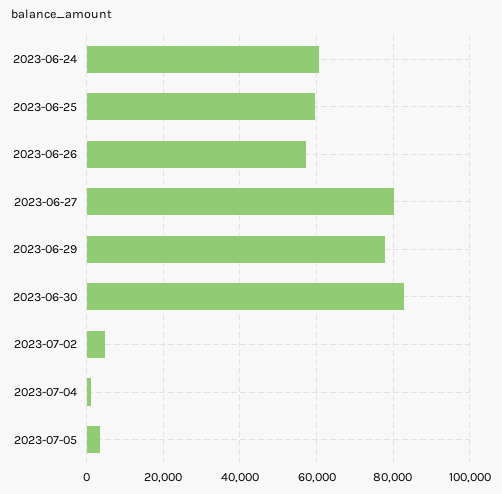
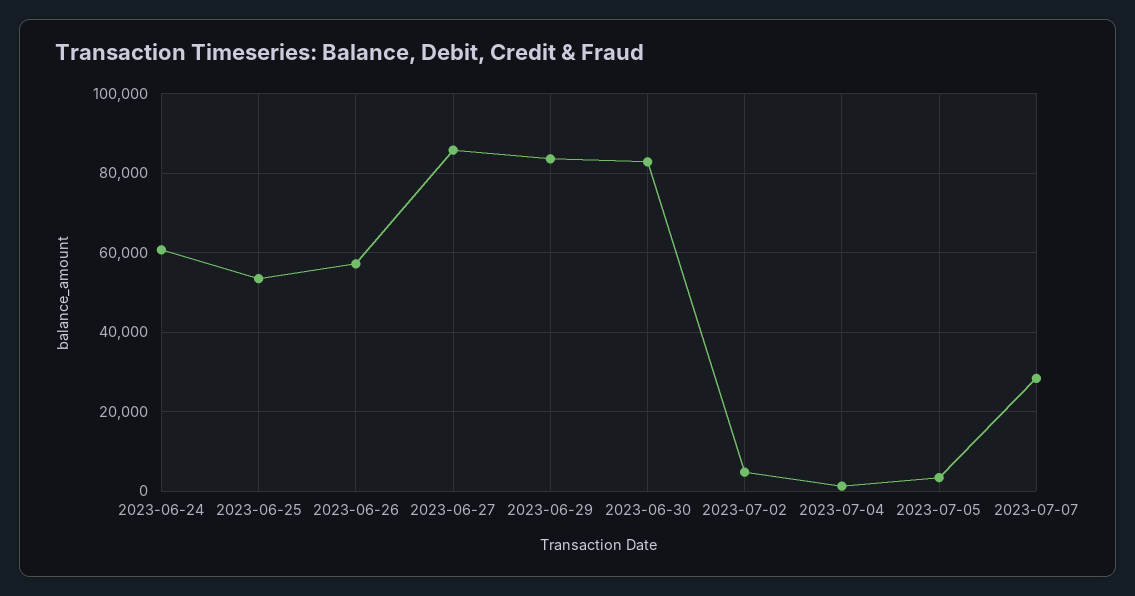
2023-06-25: 60000 -> 54000
2023-06-27: 80000 -> 86000
2023-06-29: 78000 -> 84000
2023-07-07: none -> 28000

